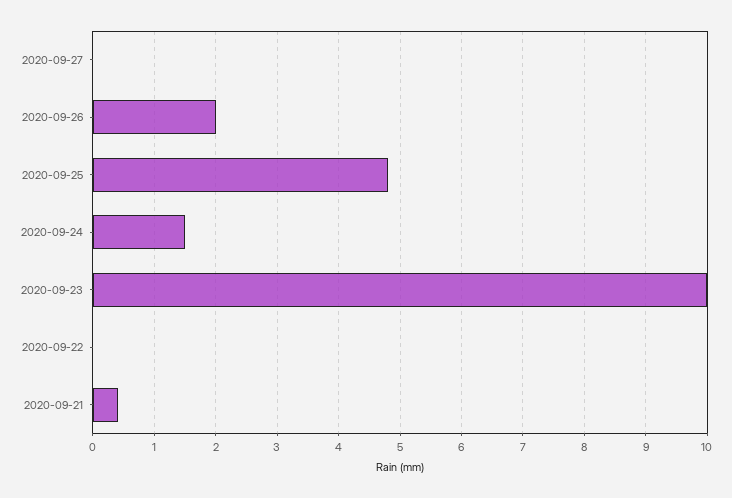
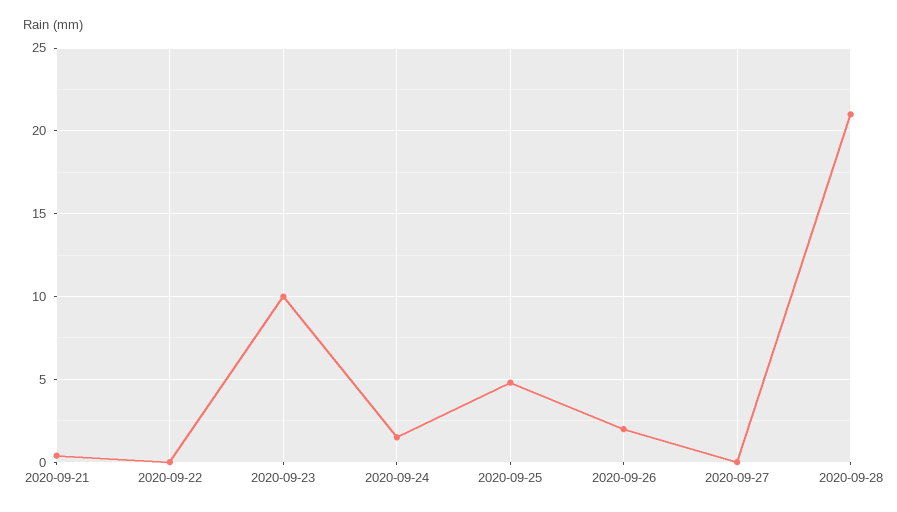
2020-09-28: none -> 21

